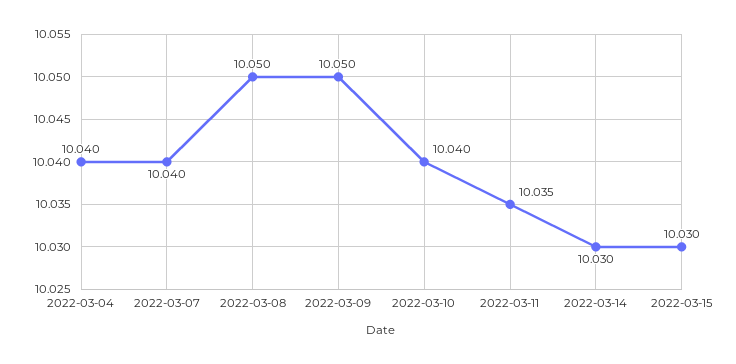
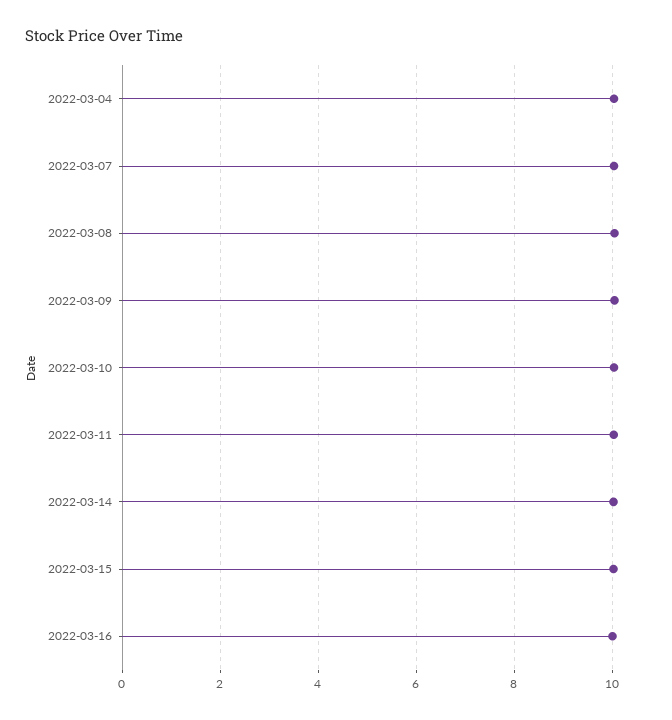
2022-03-16: none -> 10

